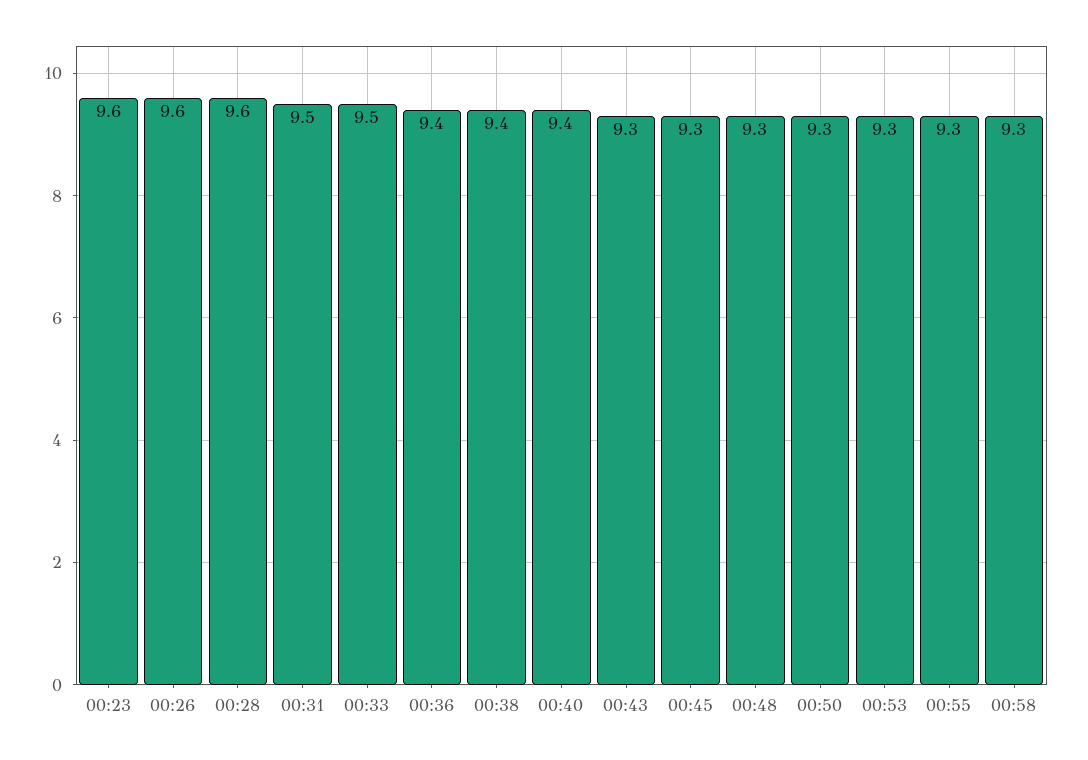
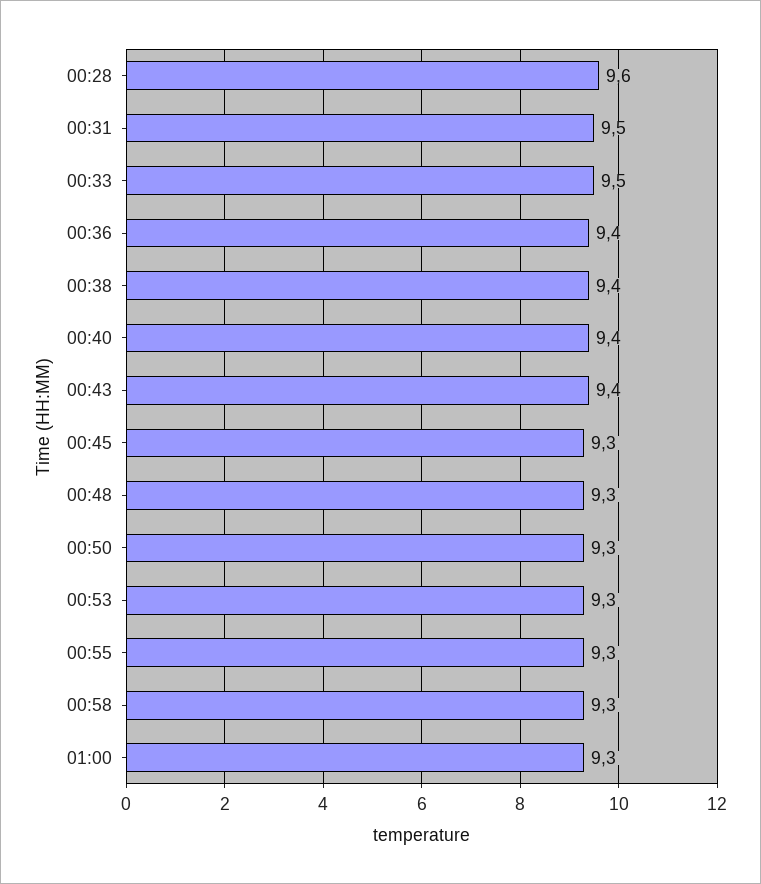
00:23: 9.6 -> none
00:26: 9.6 -> none
00:43: 9.3 -> 9.4
01:00: none -> 9.3

